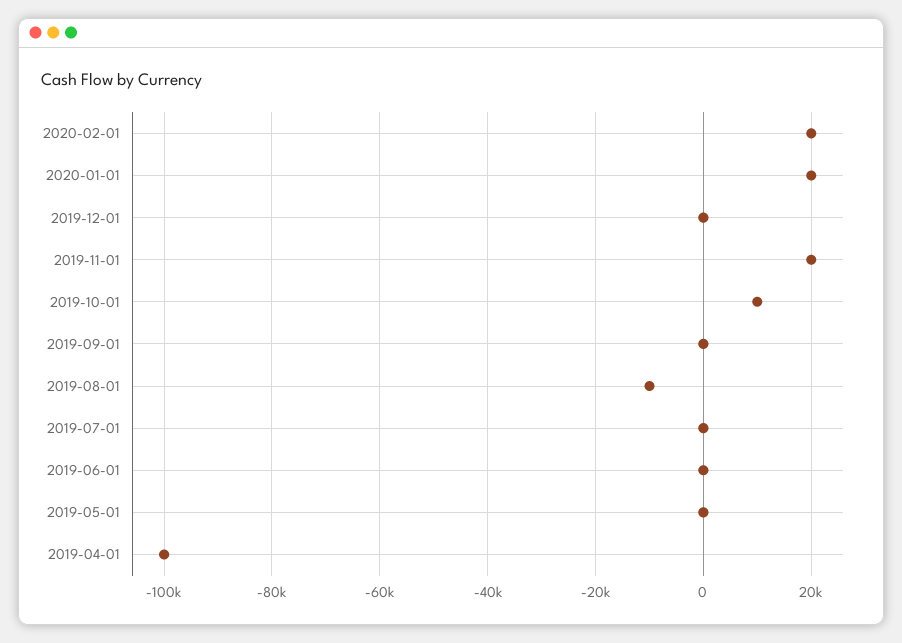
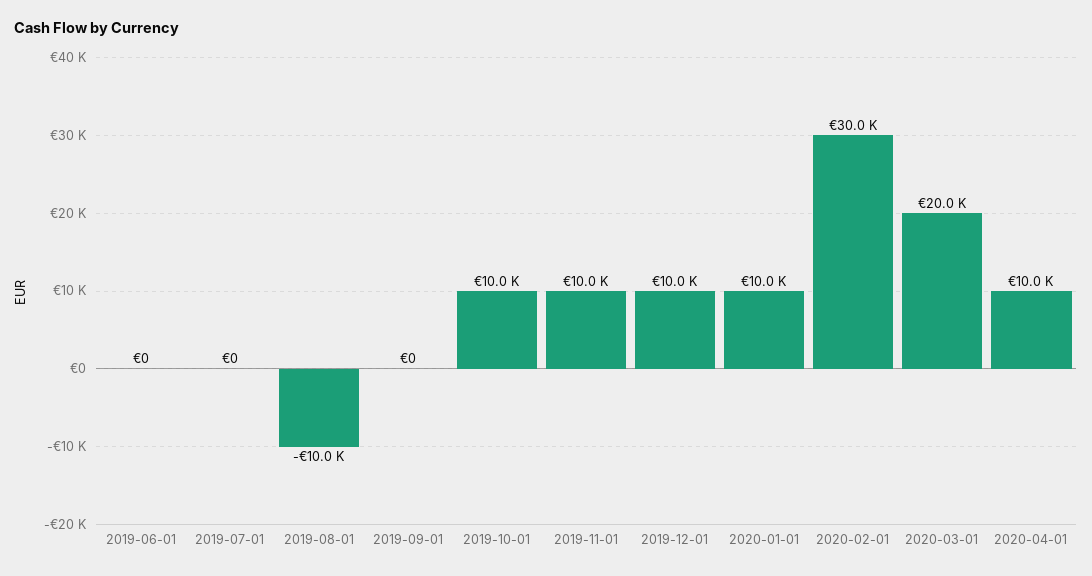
2020-02-01: 20000 -> 30000
2020-01-01: 20000 -> 10000
2019-12-01: 0 -> 10000
2019-11-01: 20000 -> 10000
2019-05-01: 0 -> none
2019-04-01: -100000 -> none
2020-03-01: none -> 20000
2020-04-01: none -> 10000

